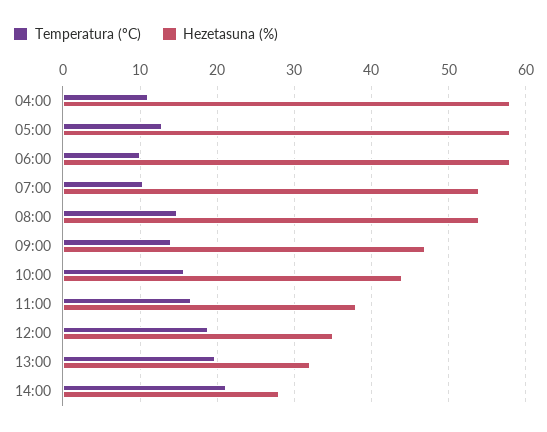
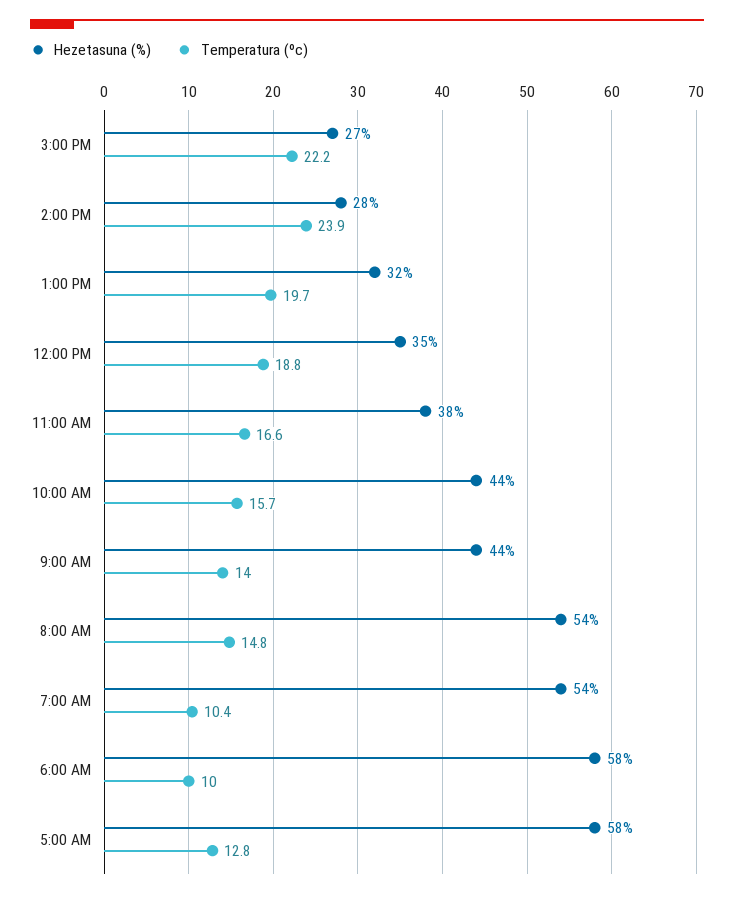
Temperatura (ºC), 04:00: 11 -> none
Hezetasuna (%), 04:00: 58 -> none
Hezetasuna (%), 09:00: 47 -> 44
Temperatura (ºC), 14:00: 21 -> 23.9
Hezetasuna (%), 3:00 PM: none -> 27
Temperatura (ºC), 3:00 PM: none -> 22.2

